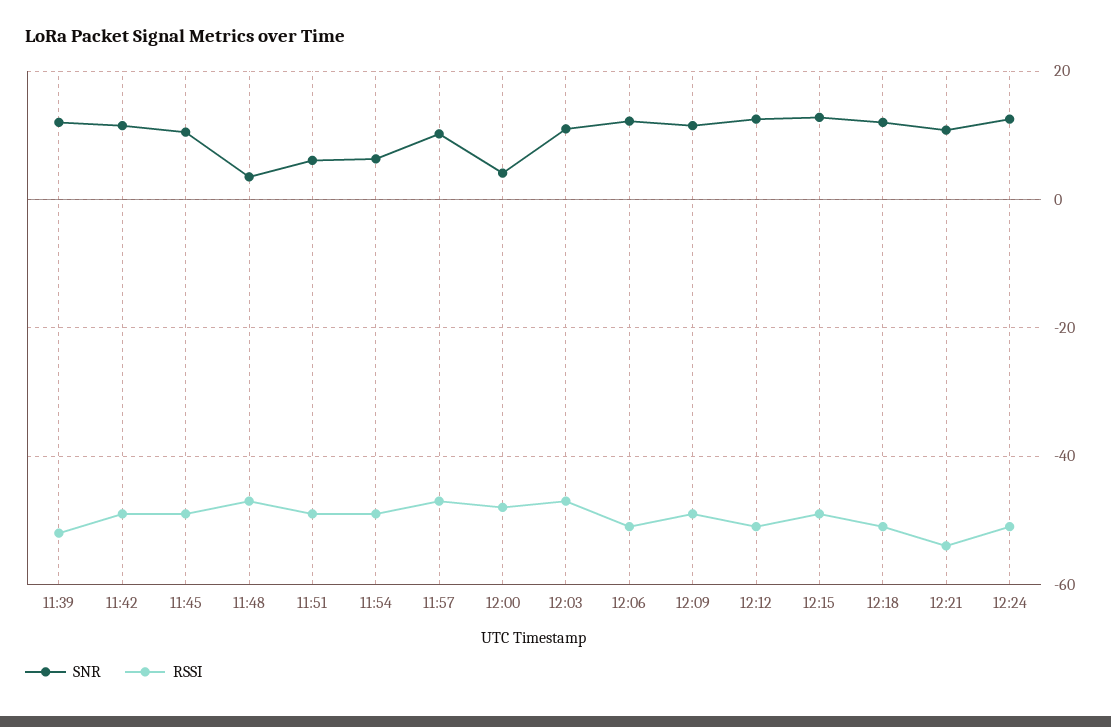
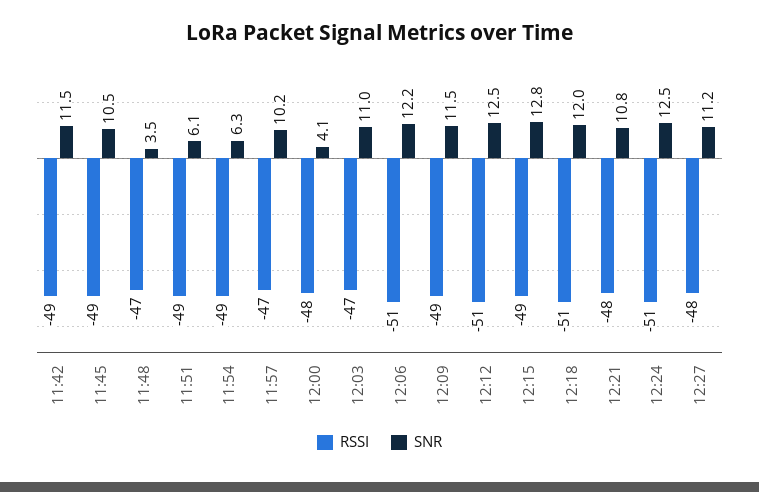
SNR, 11:39: 12 -> none
RSSI, 11:39: -52 -> none
RSSI, 12:21: -54 -> -48
RSSI, 12:27: none -> -48
SNR, 12:27: none -> 11.2

